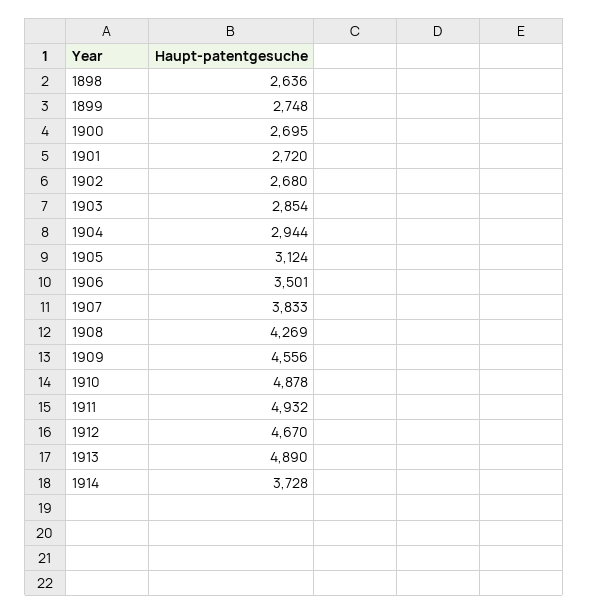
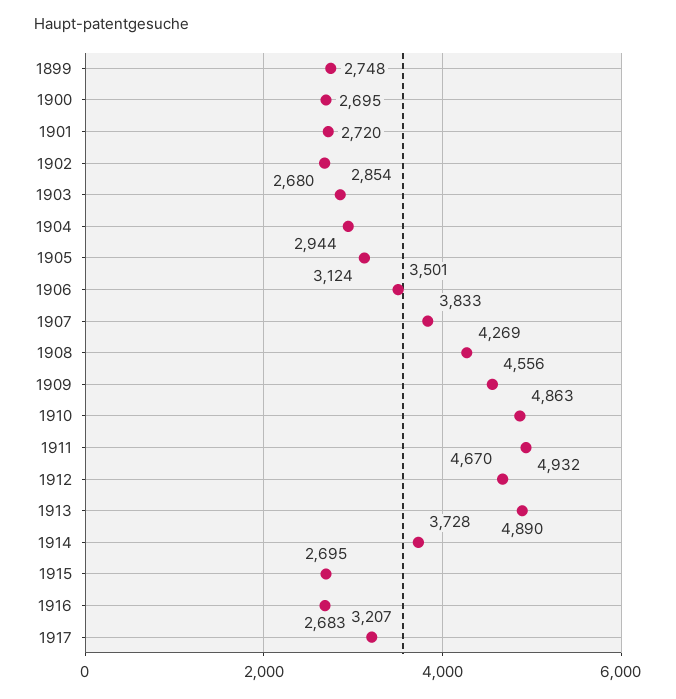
1898: 2636 -> none
1910: 4878 -> 4863
1915: none -> 2695
1916: none -> 2683
1917: none -> 3207

